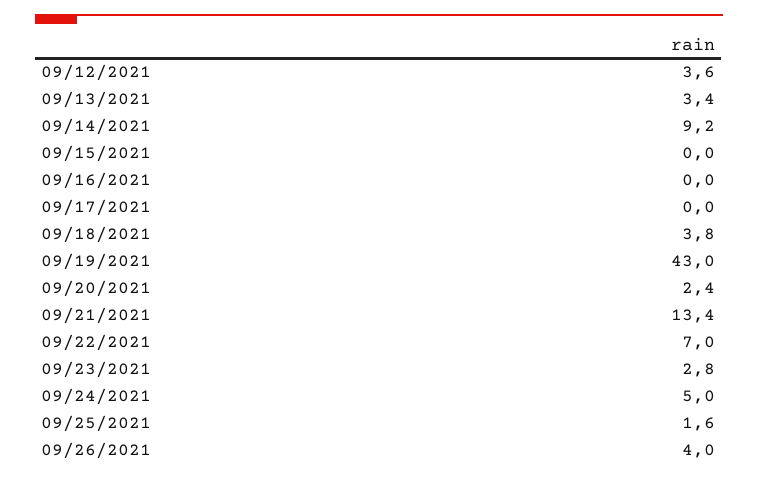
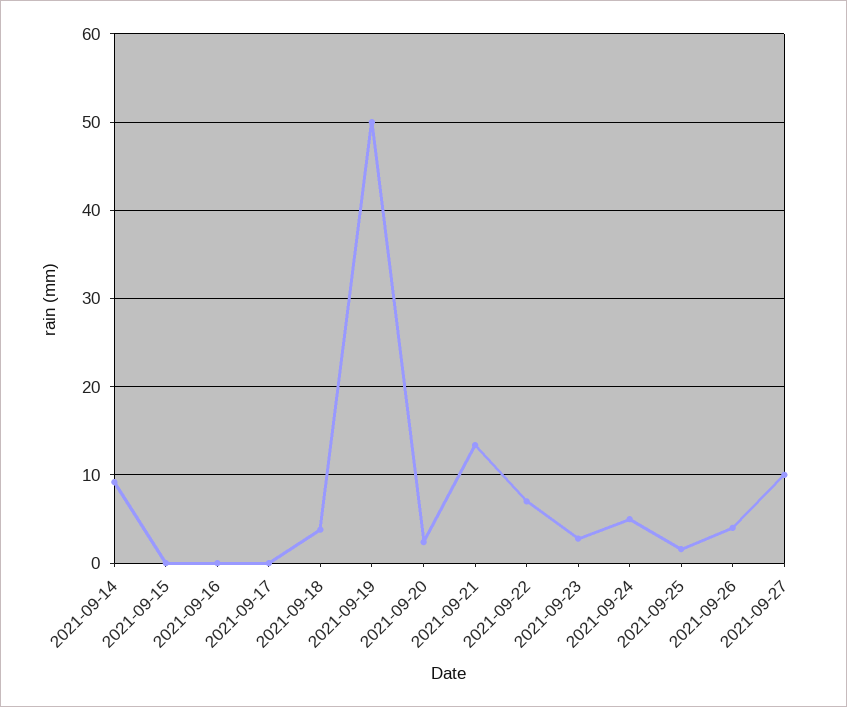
09/12/2021: 3.6 -> none
09/13/2021: 3.4 -> none
09/19/2021: 43 -> 50
2021-09-27: none -> 10

